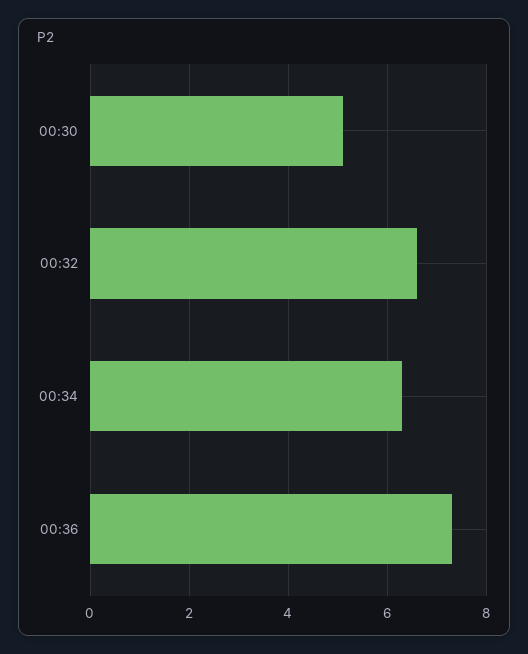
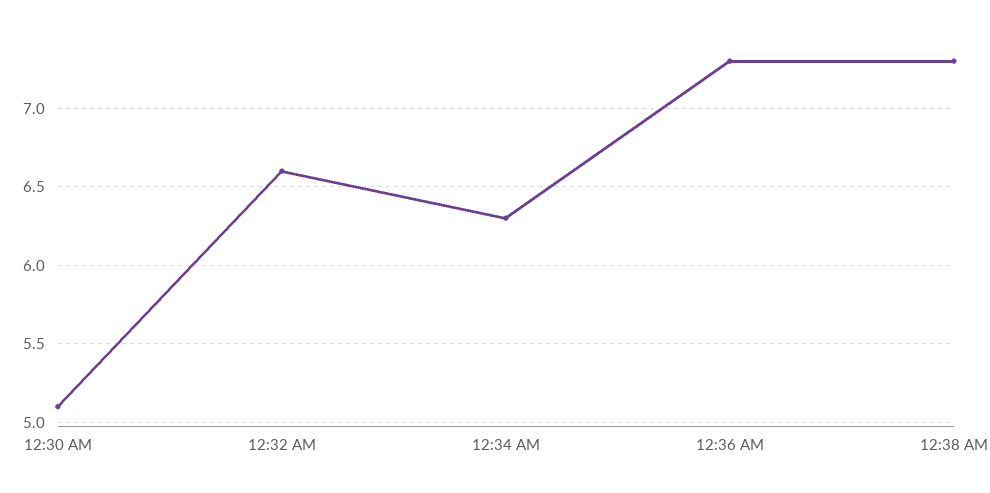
12:38 AM: none -> 7.3

